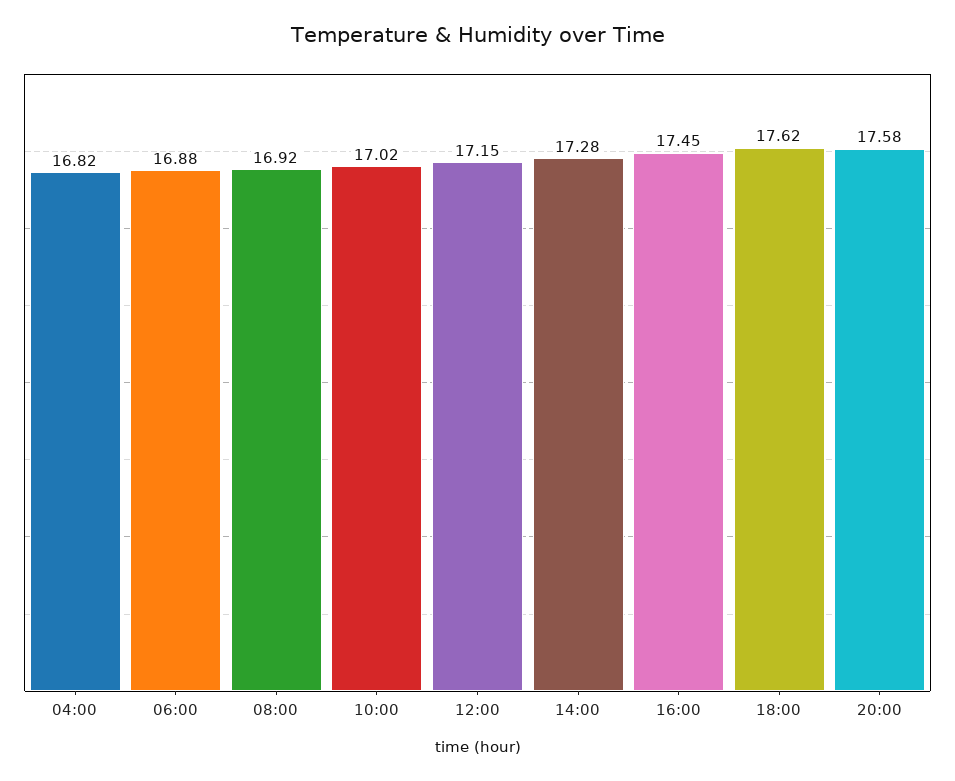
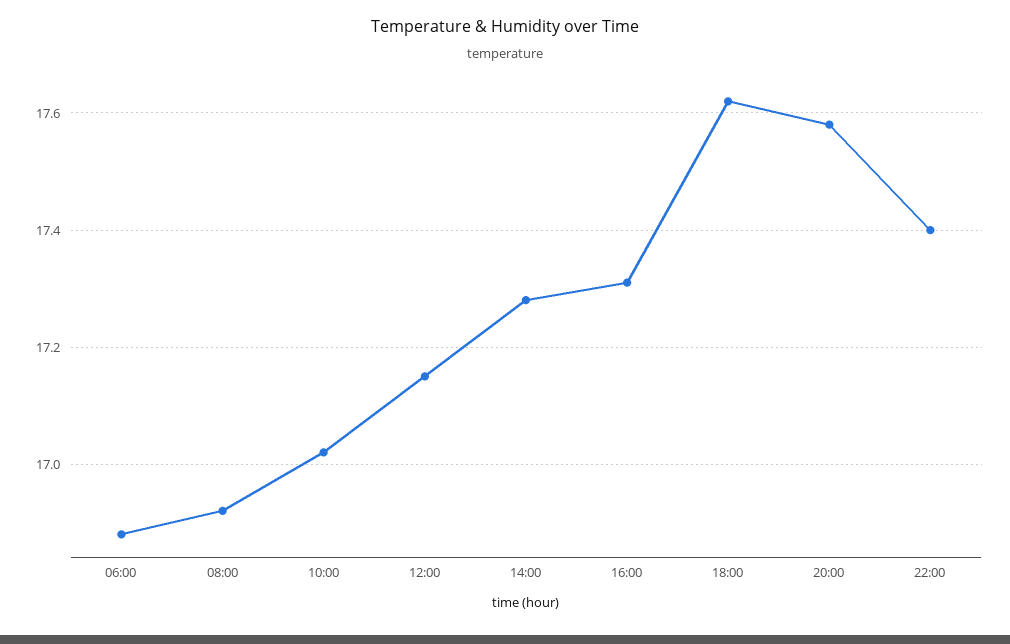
04:00: 16.82 -> none
16:00: 17.45 -> 17.3
22:00: none -> 17.4

